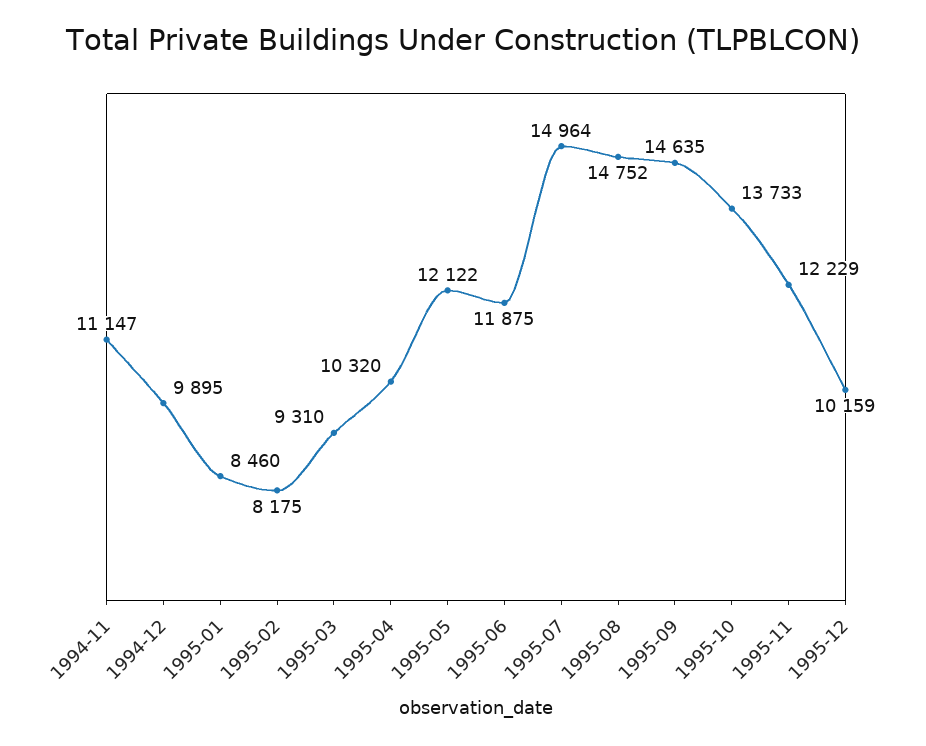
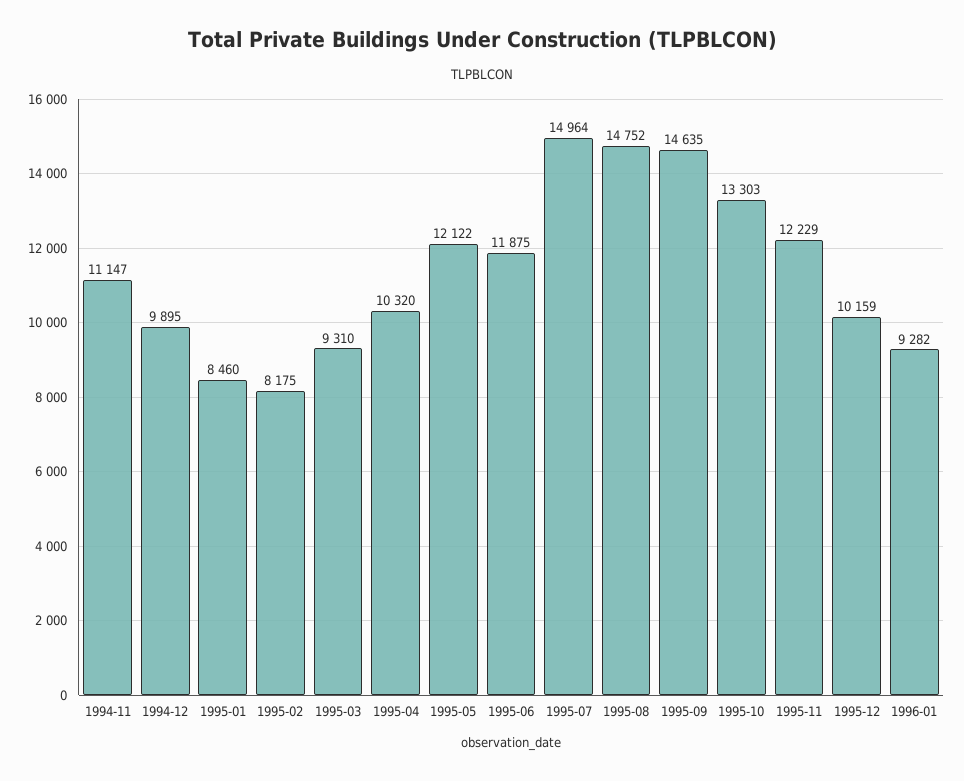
1995-10: 13733 -> 13303
1996-01: none -> 9282

